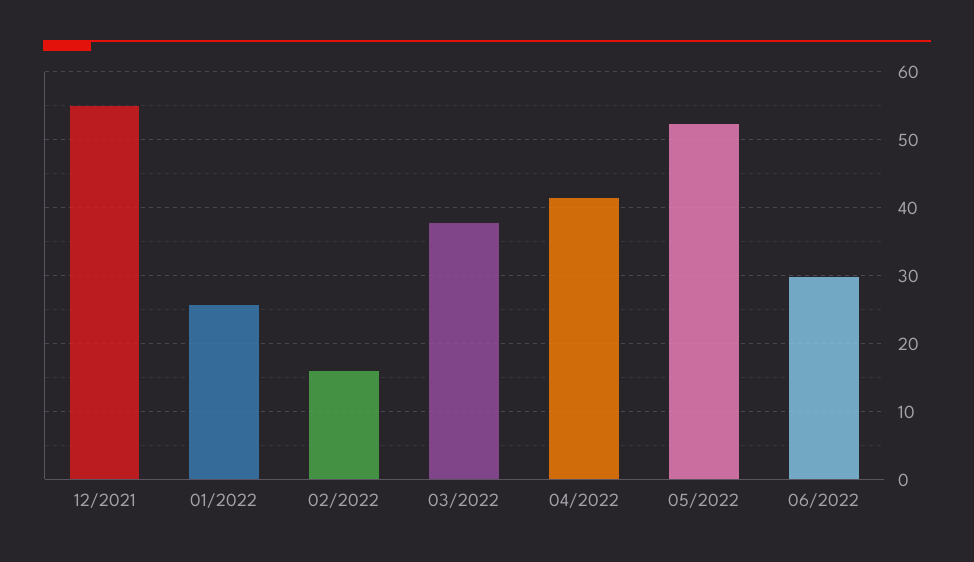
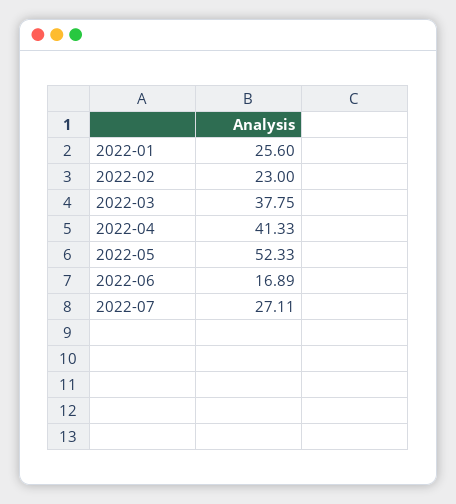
12/2021: 55 -> none
02/2022: 16 -> 23
06/2022: 30 -> 16.89
2022-07: none -> 27.11

